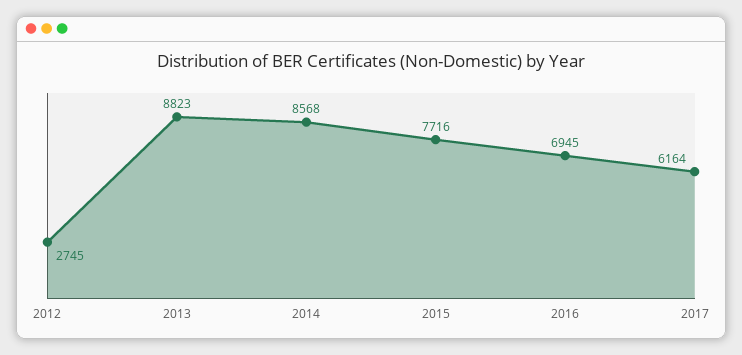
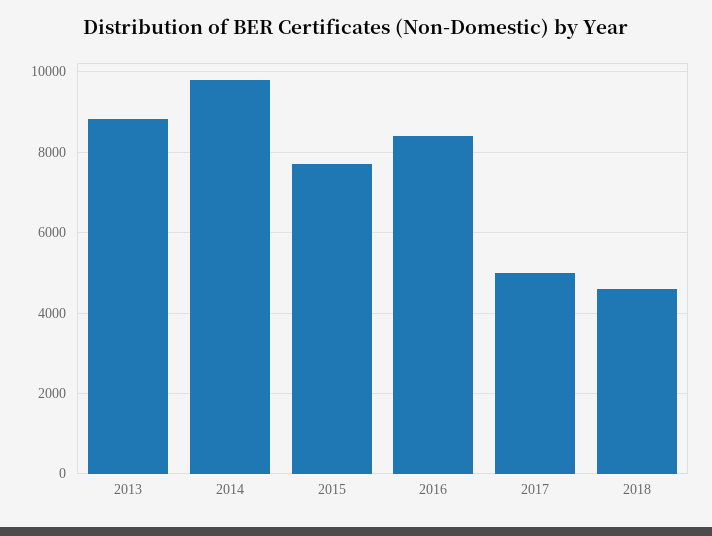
2012: 2745 -> none
2014: 8568 -> 9800
2016: 6945 -> 8400
2017: 6164 -> 5000
2018: none -> 4600

